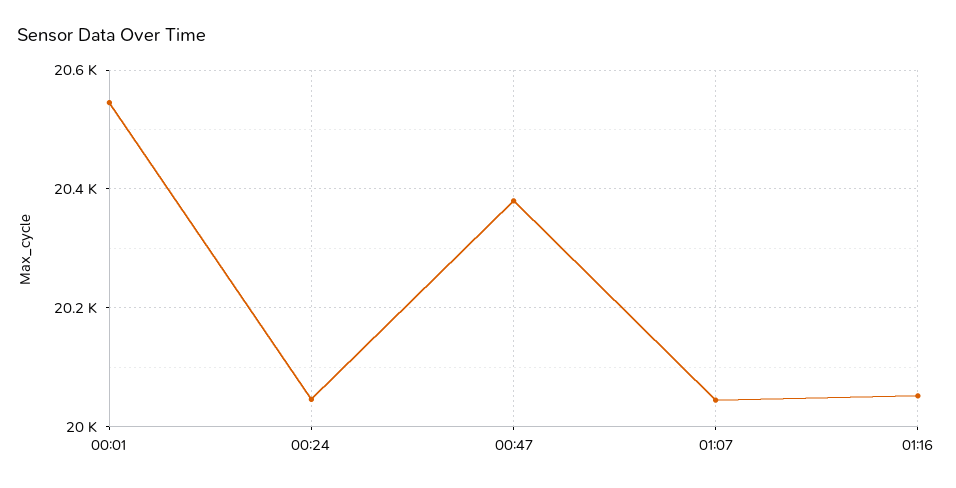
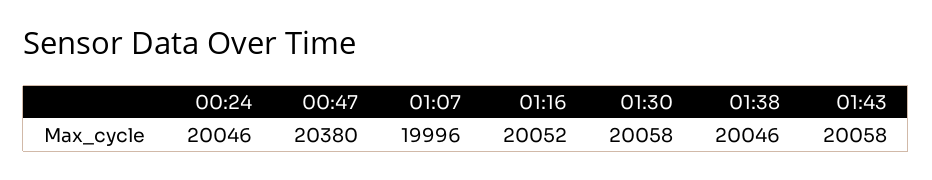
00:01: 20540 -> none
01:07: 20040 -> 19996
01:30: none -> 20058
01:38: none -> 20046
01:43: none -> 20058

